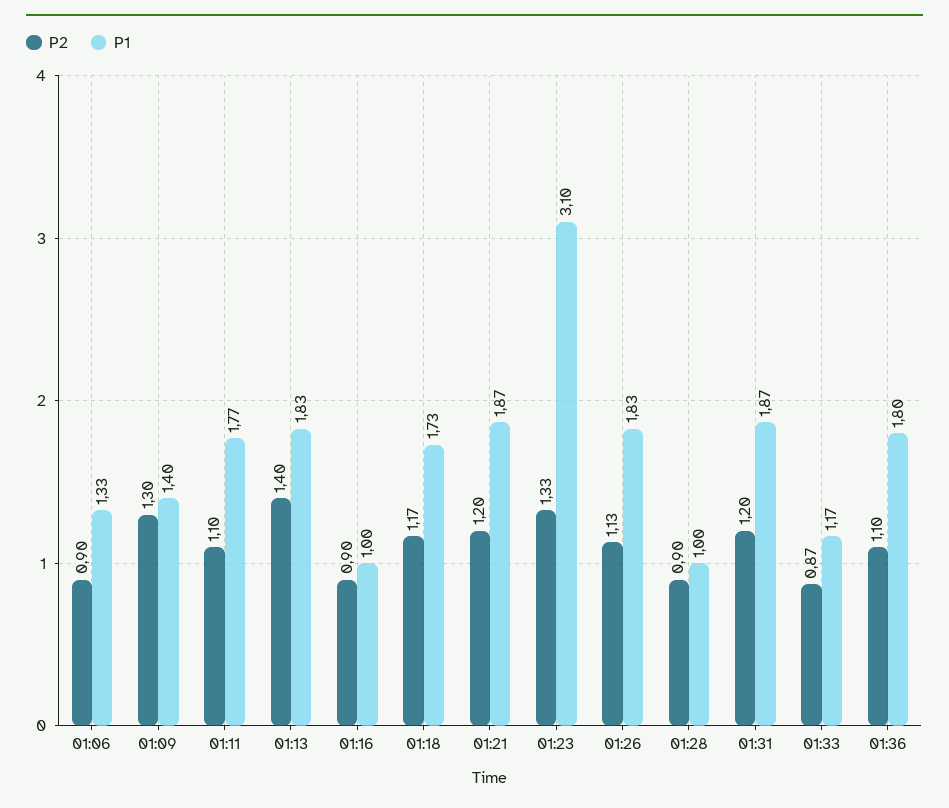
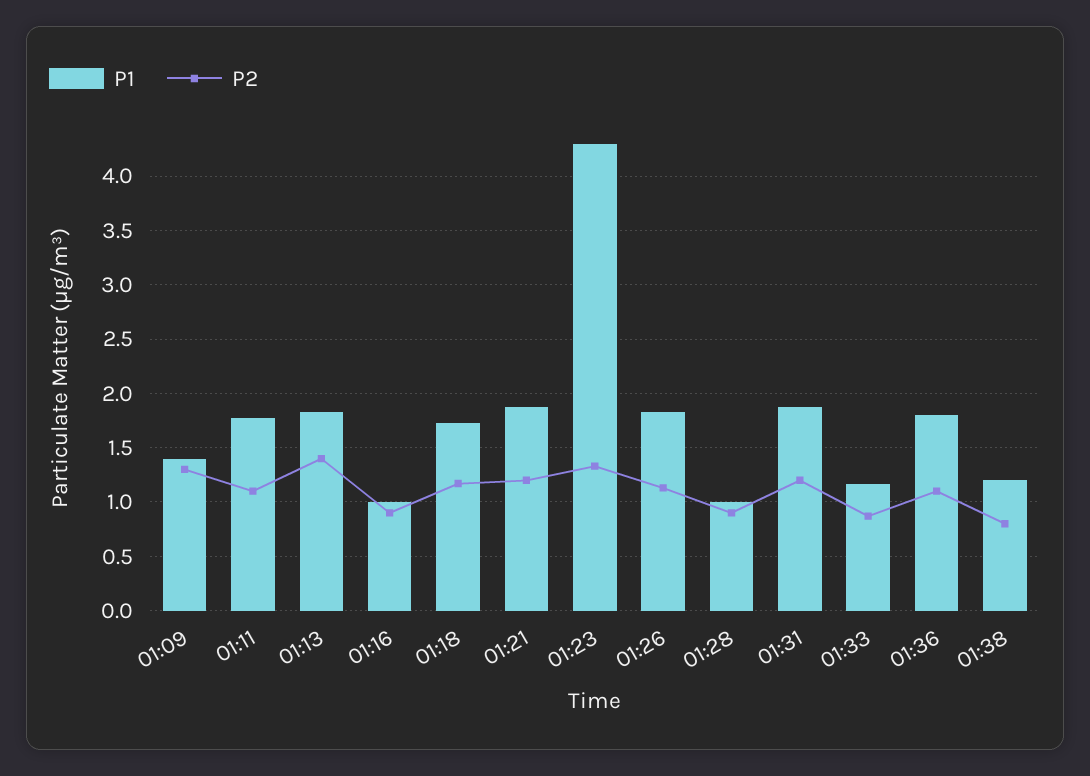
P2, 01:06: 0.9 -> none
P1, 01:06: 1.33 -> none
P1, 01:23: 3.1 -> 4.3
P1, 01:38: none -> 1.2
P2, 01:38: none -> 0.8

